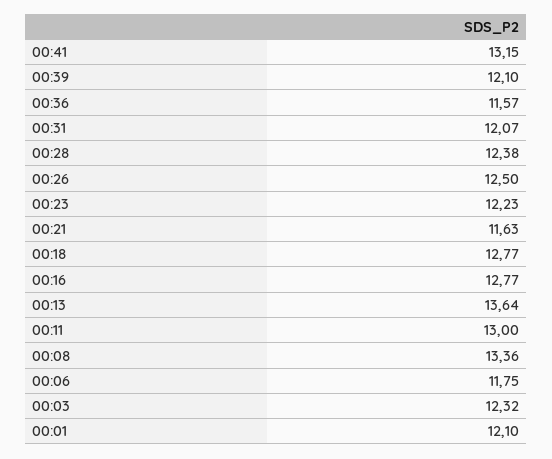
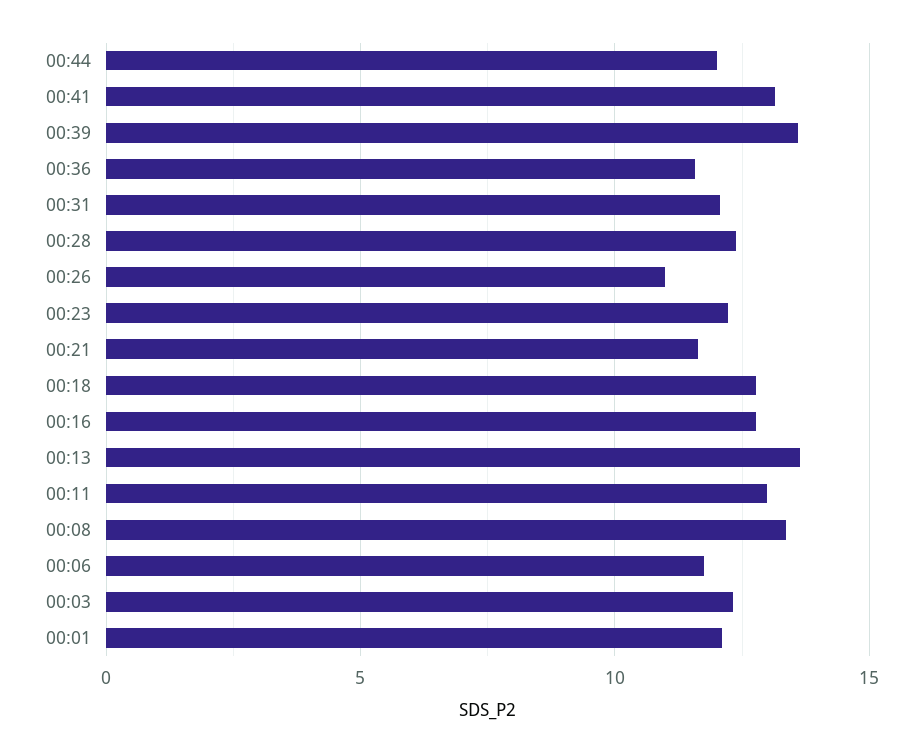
00:39: 12.1 -> 13.5
00:26: 12.5 -> 11
00:44: none -> 12

